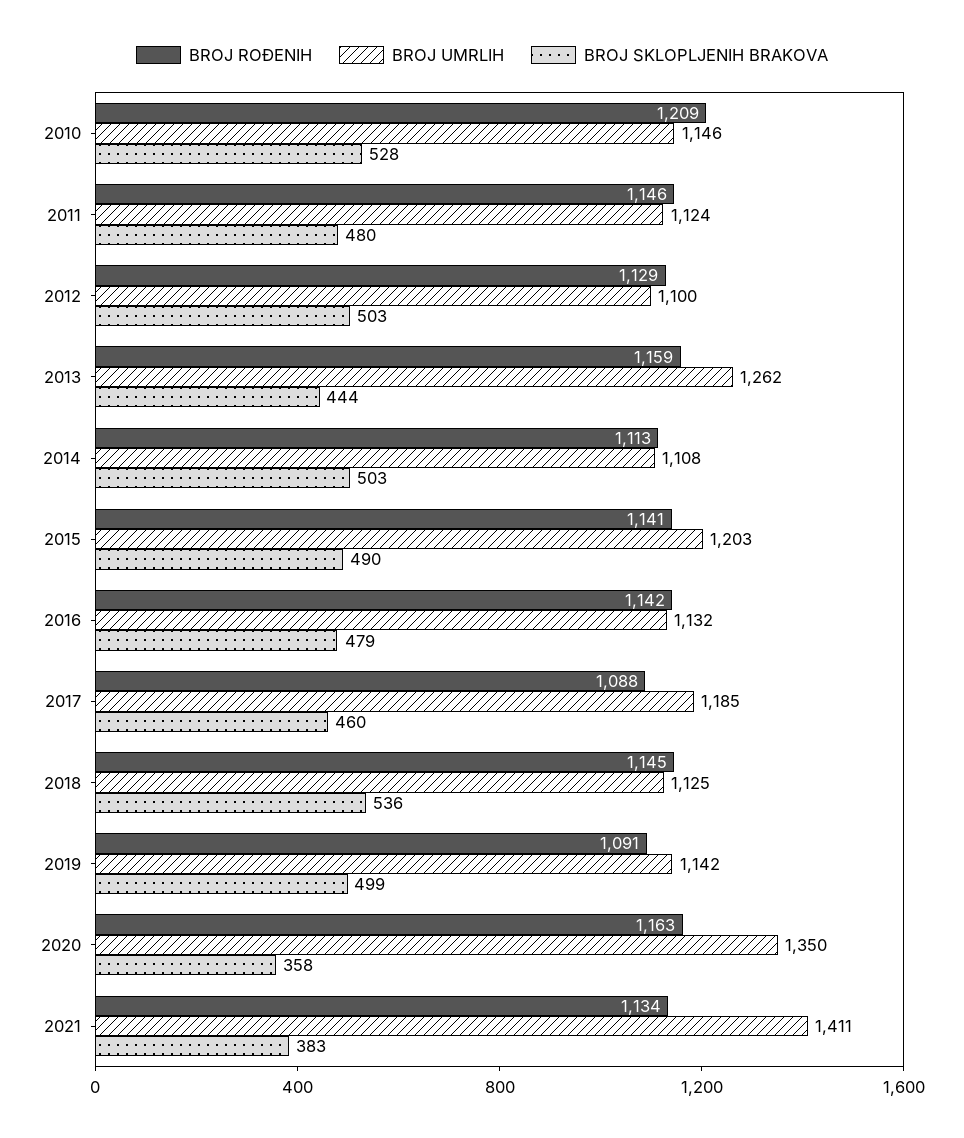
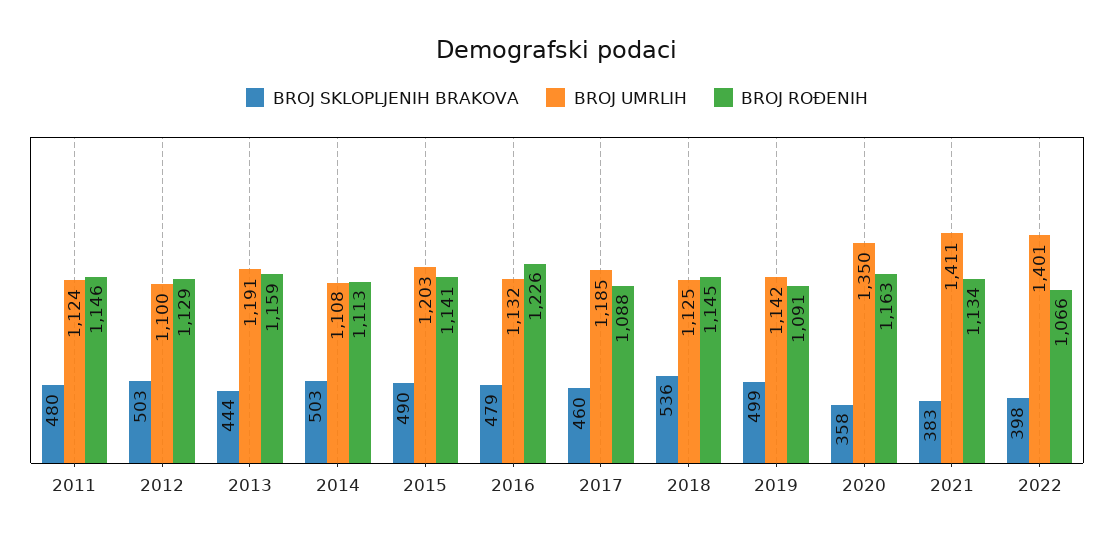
BROJ ROĐENIH, 2010: 1209 -> none
BROJ UMRLIH, 2010: 1146 -> none
BROJ SKLOPLJENIH BRAKOVA, 2010: 528 -> none
BROJ UMRLIH, 2013: 1262 -> 1191
BROJ ROĐENIH, 2016: 1142 -> 1226
BROJ SKLOPLJENIH BRAKOVA, 2022: none -> 398
BROJ UMRLIH, 2022: none -> 1401
BROJ ROĐENIH, 2022: none -> 1066

